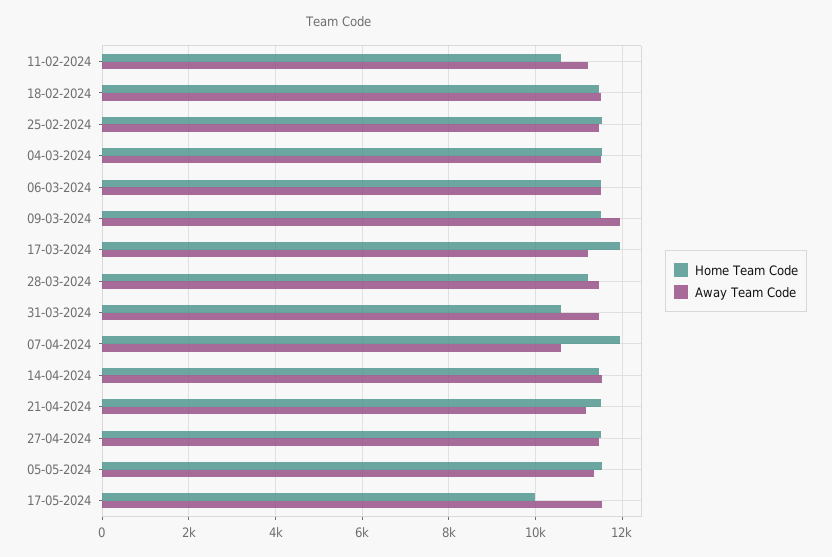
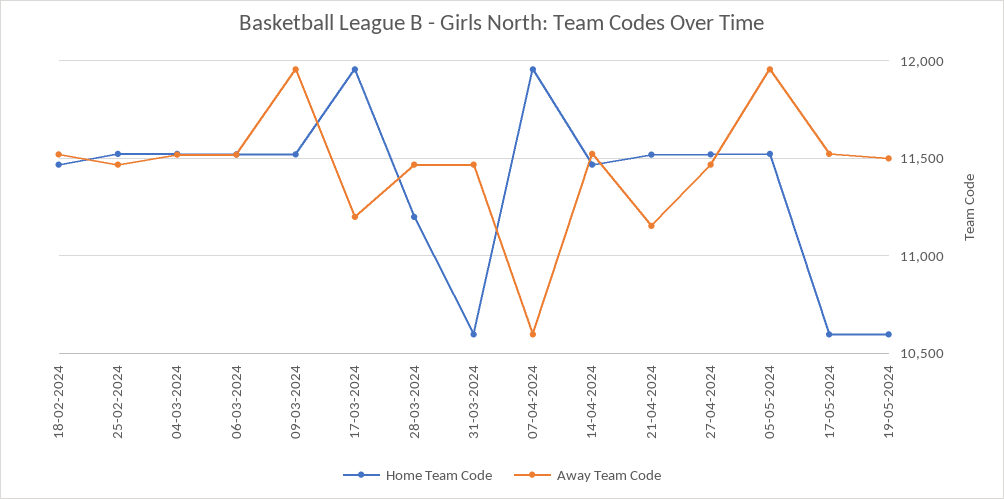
Home Team Code, 11-02-2024: 10600 -> none
Away Team Code, 11-02-2024: 11200 -> none
Away Team Code, 05-05-2024: 11400 -> 11950
Home Team Code, 17-05-2024: 10000 -> 10600
Home Team Code, 19-05-2024: none -> 10600
Away Team Code, 19-05-2024: none -> 11500

